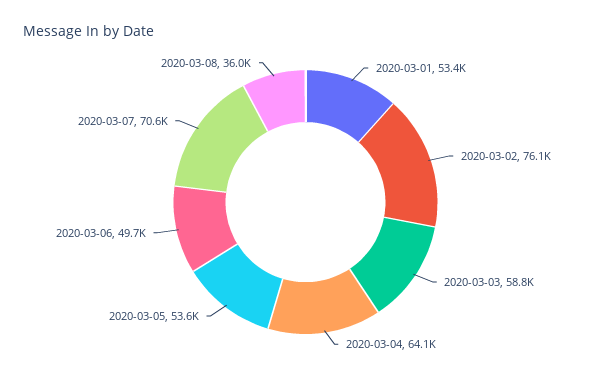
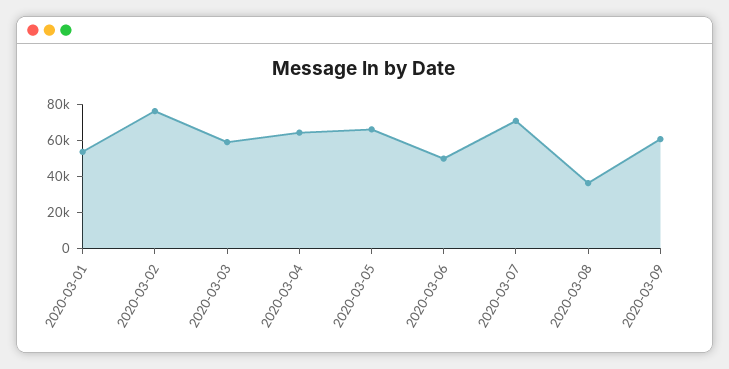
2020-03-05: 53600 -> 65000
2020-03-09: none -> 60000

